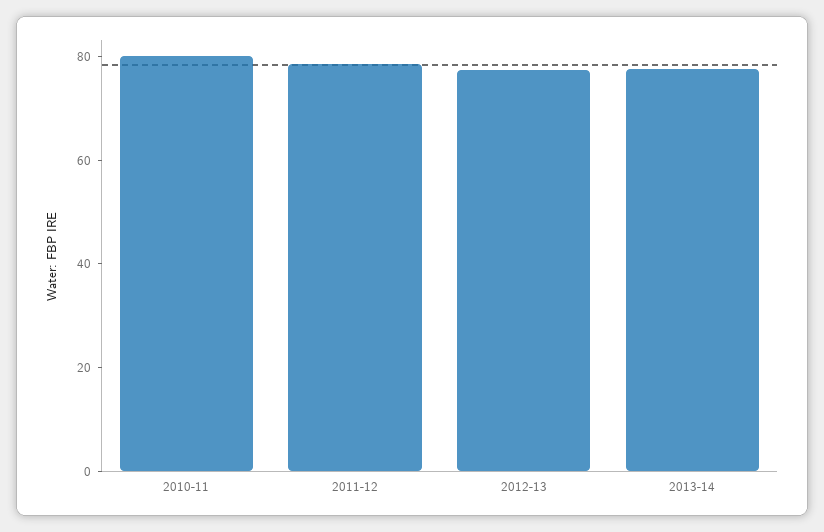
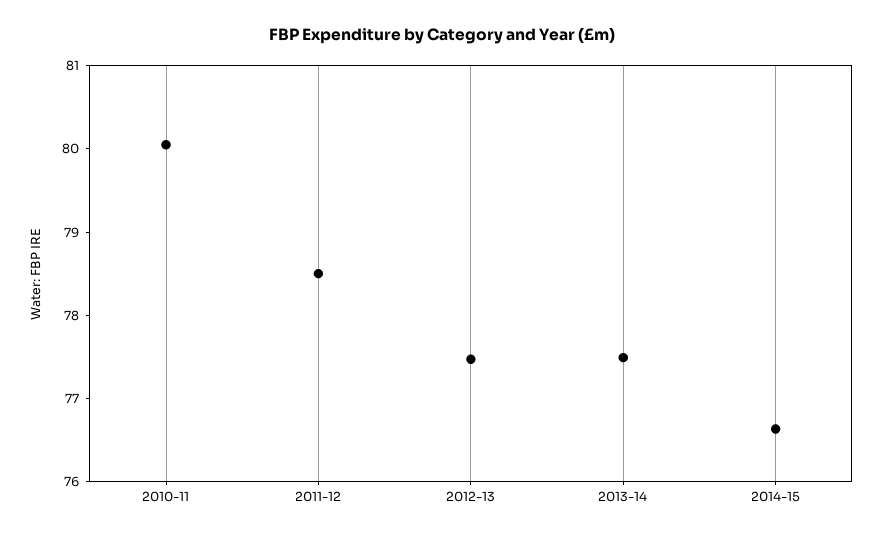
2014-15: none -> 76.6

